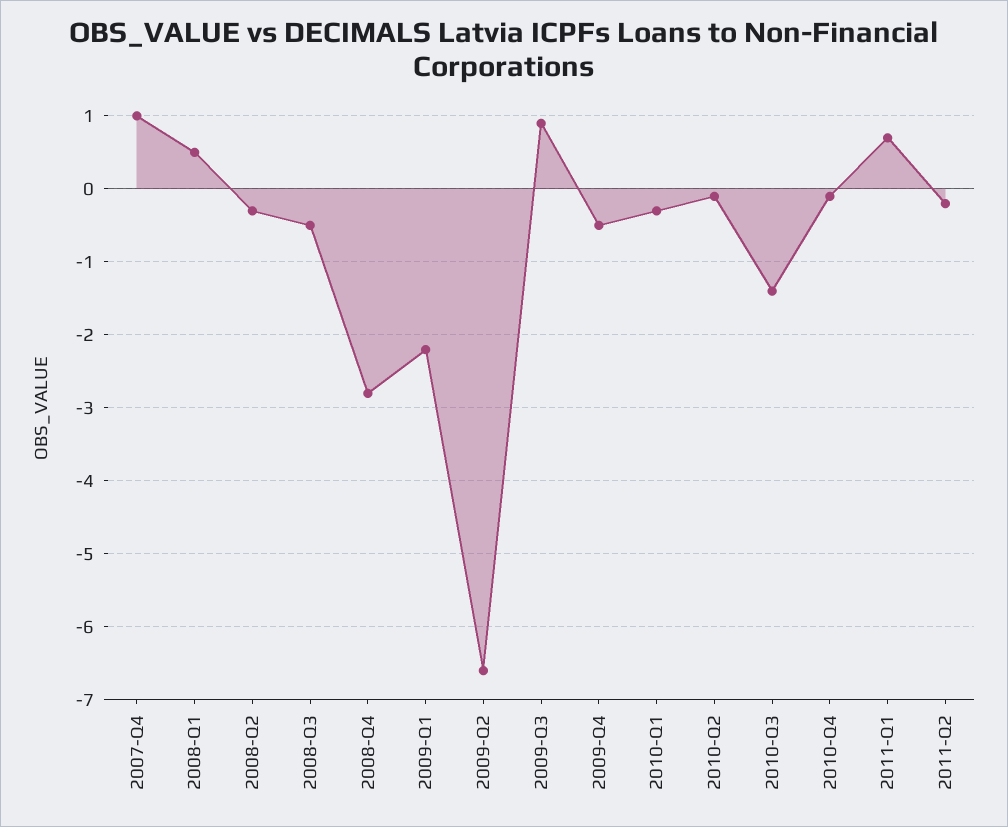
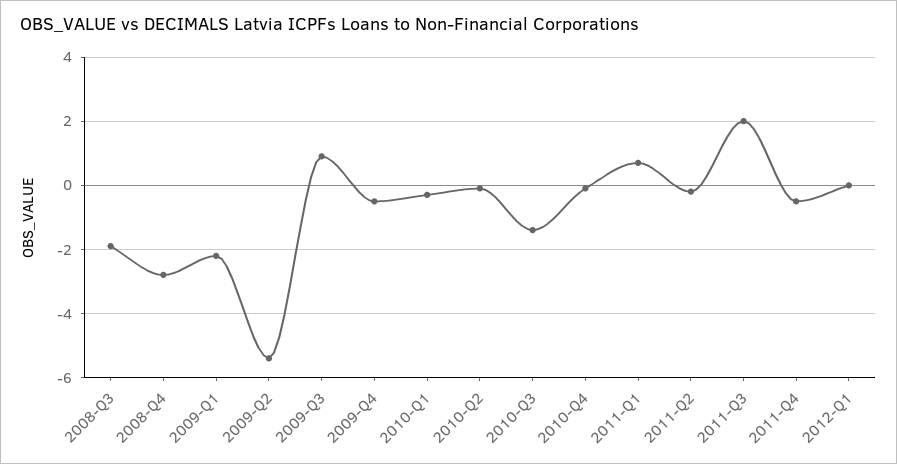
2007-Q4: 1 -> none
2008-Q1: 0.5 -> none
2008-Q2: -0.3 -> none
2008-Q3: -0.5 -> -2
2009-Q2: -6.6 -> -5.5
2011-Q3: none -> 2
2011-Q4: none -> -0.5
2012-Q1: none -> 0

